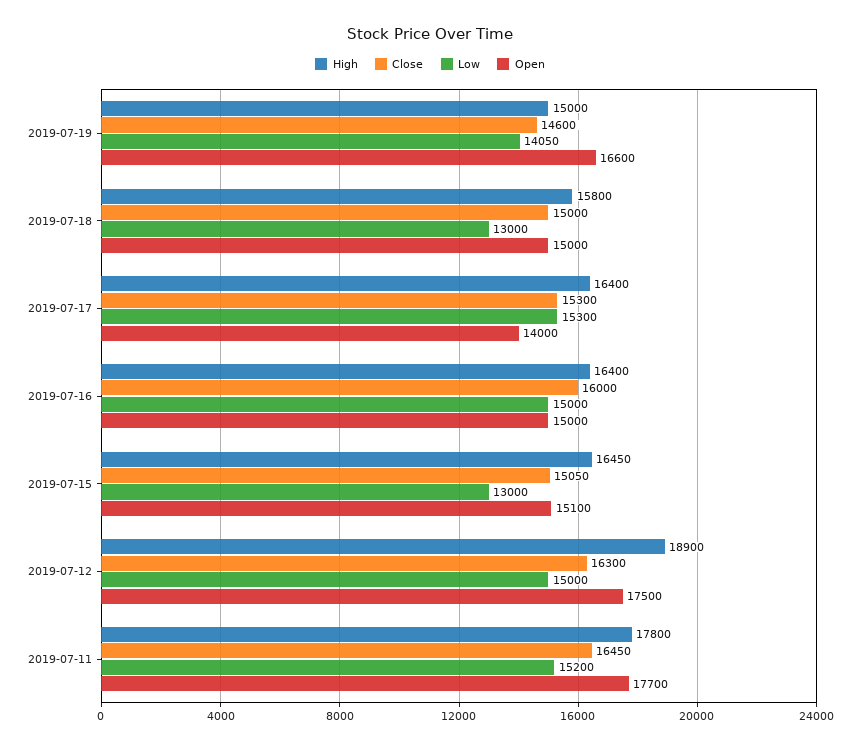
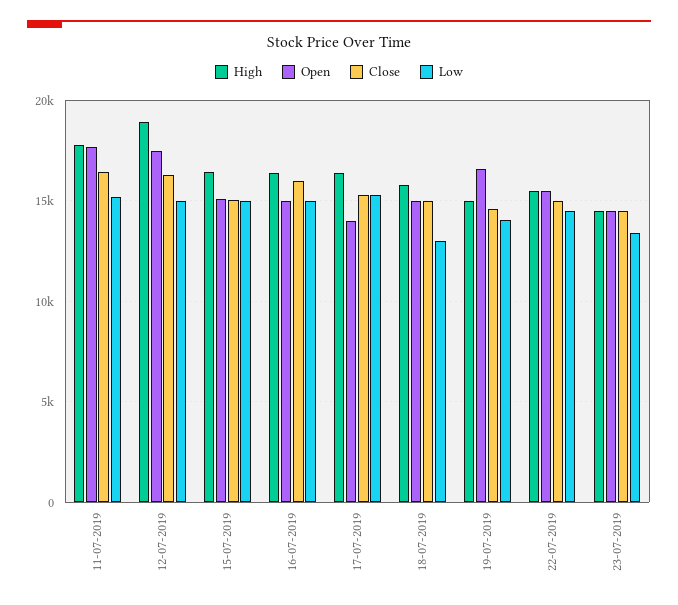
Low, 2019-07-15: 13000 -> 15000
High, 22-07-2019: none -> 15500
Open, 22-07-2019: none -> 15500
Close, 22-07-2019: none -> 15000
Low, 22-07-2019: none -> 14500
High, 23-07-2019: none -> 14500
Open, 23-07-2019: none -> 14500
Close, 23-07-2019: none -> 14500
Low, 23-07-2019: none -> 13500

